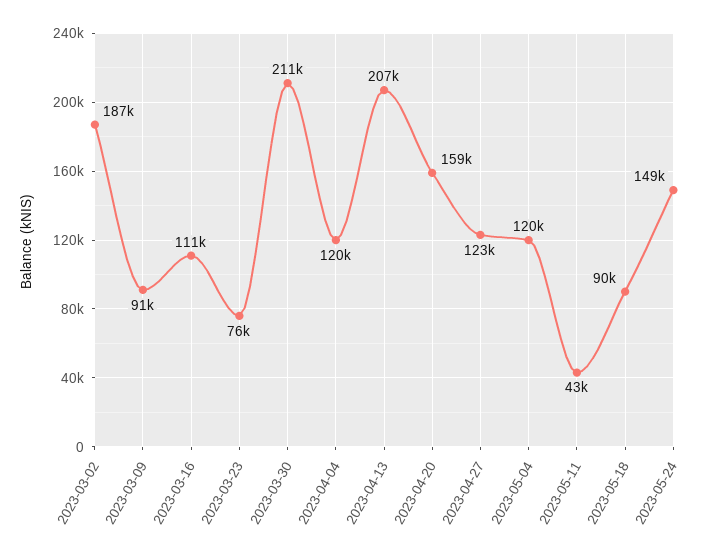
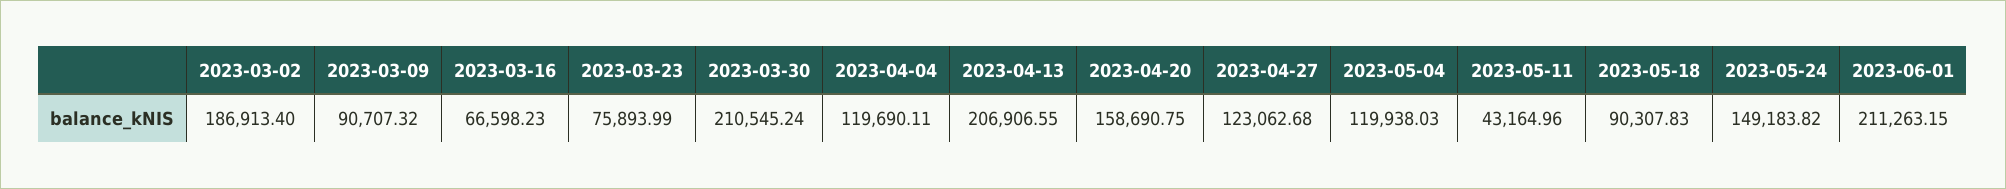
2023-03-16: 111000 -> 66598.23
2023-06-01: none -> 211263.15

